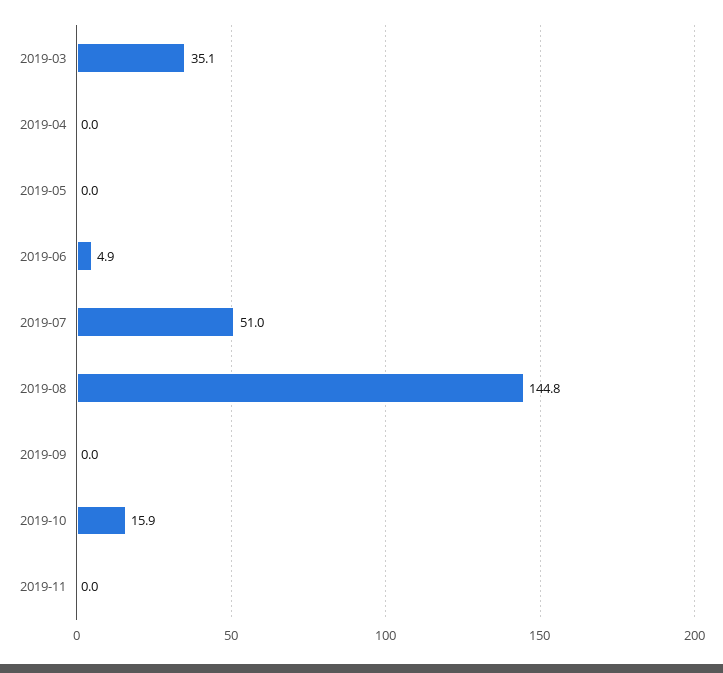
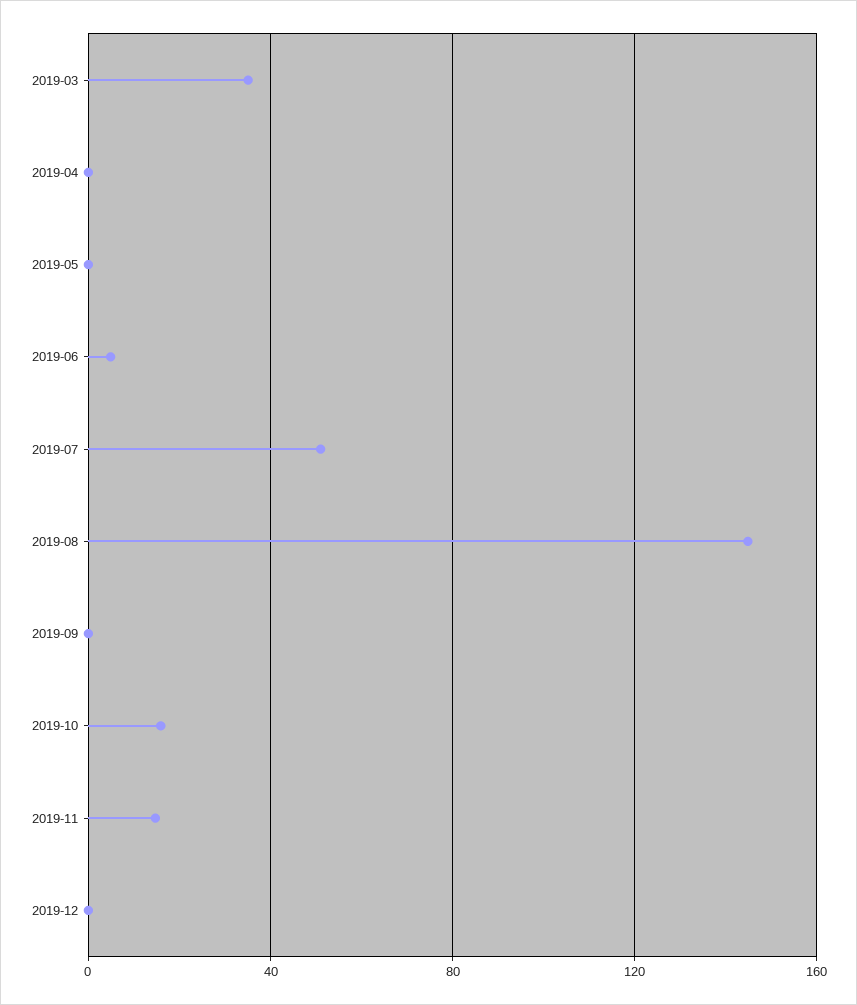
2019-11: 0 -> 15
2019-12: none -> 0

